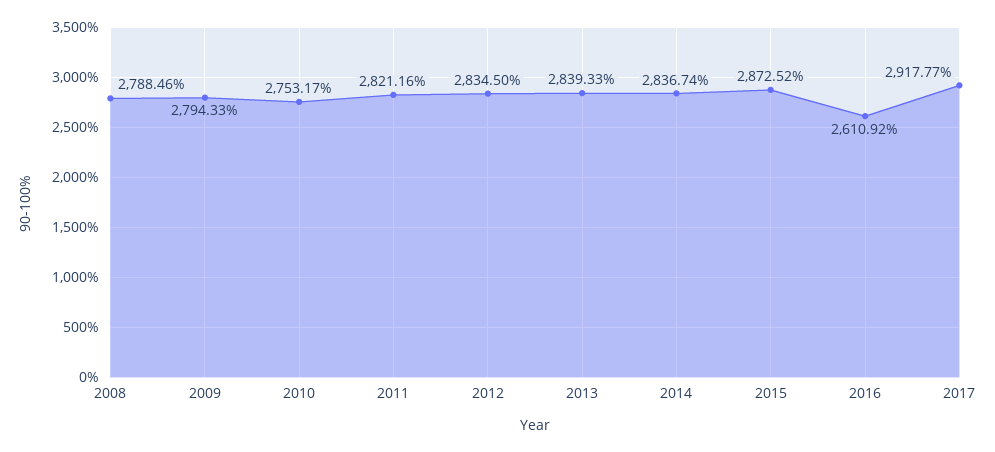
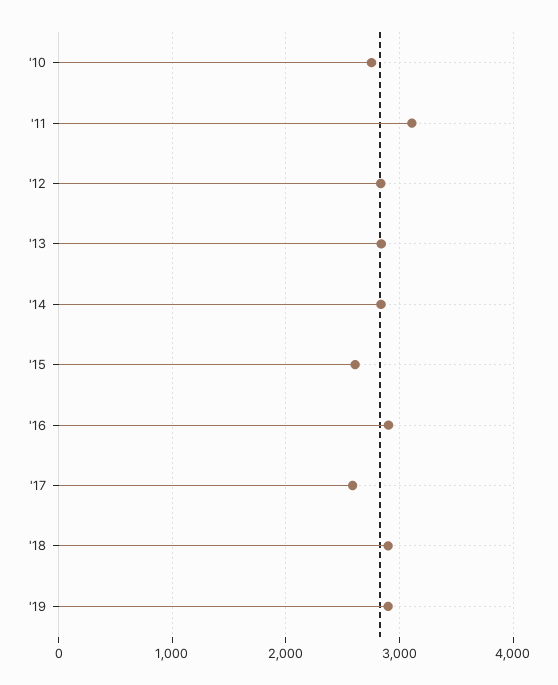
2008: 2788.46 -> none
2009: 2794.33 -> none
2011: 2821.16 -> 3100
2015: 2872.52 -> 2600
2016: 2610.92 -> 2900
2017: 2917.77 -> 2600
'18: none -> 2900
'19: none -> 2900

